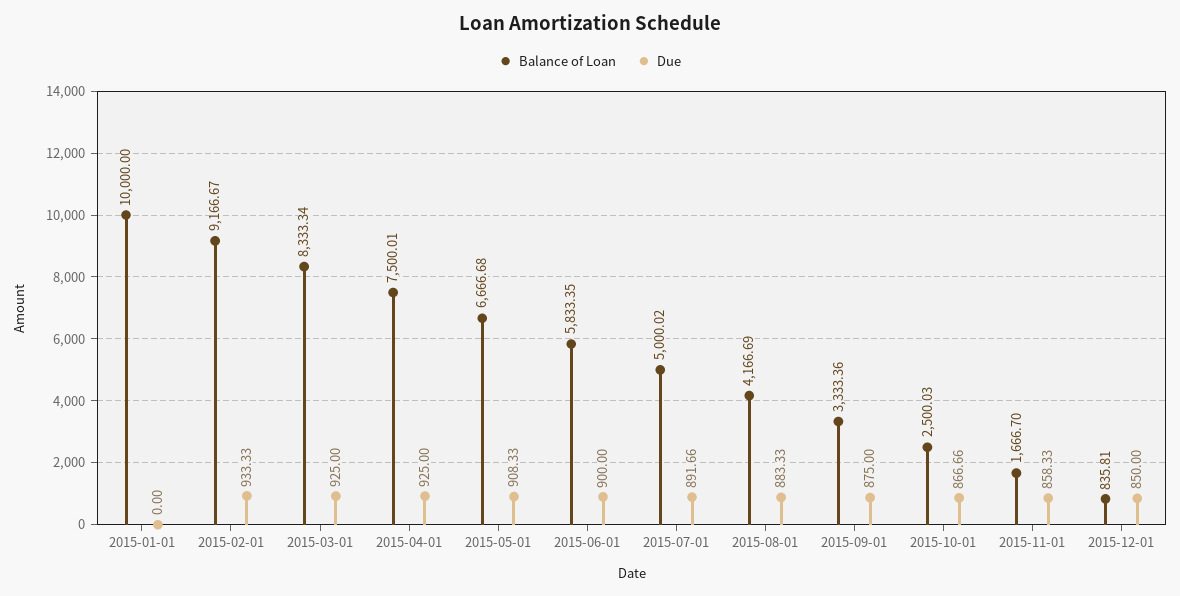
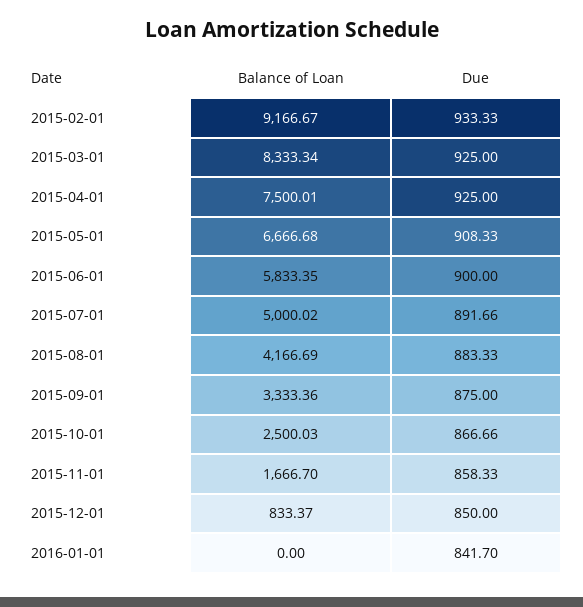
Balance of Loan, 2015-01-01: 10000 -> none
Due, 2015-01-01: 0 -> none
Balance of Loan, 2015-12-01: 835.81 -> 833.37
Balance of Loan, 2016-01-01: none -> 0
Due, 2016-01-01: none -> 841.7

